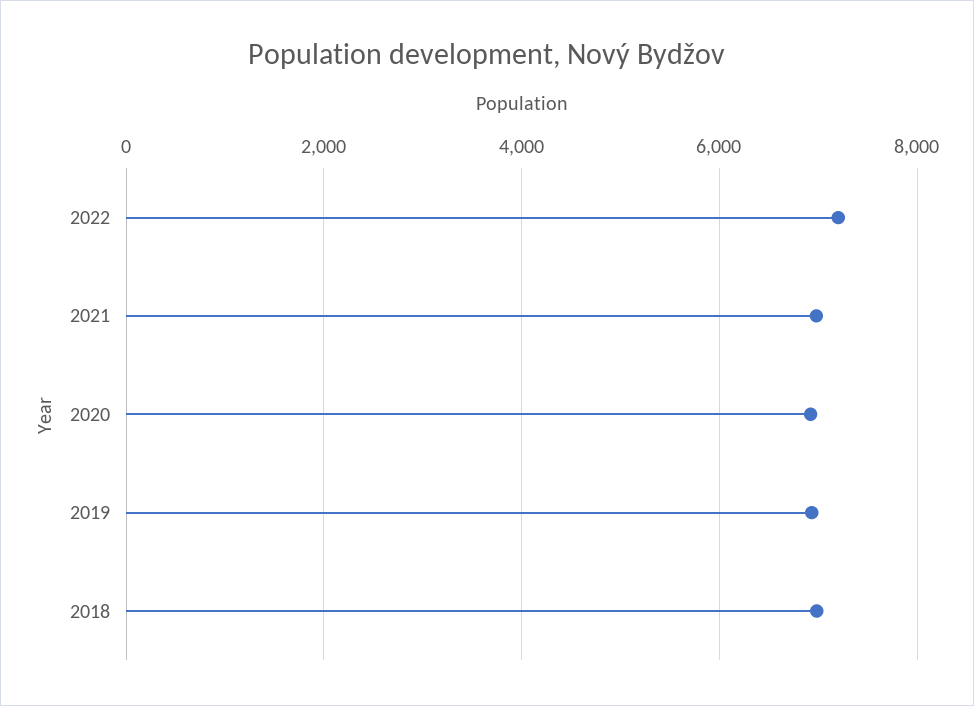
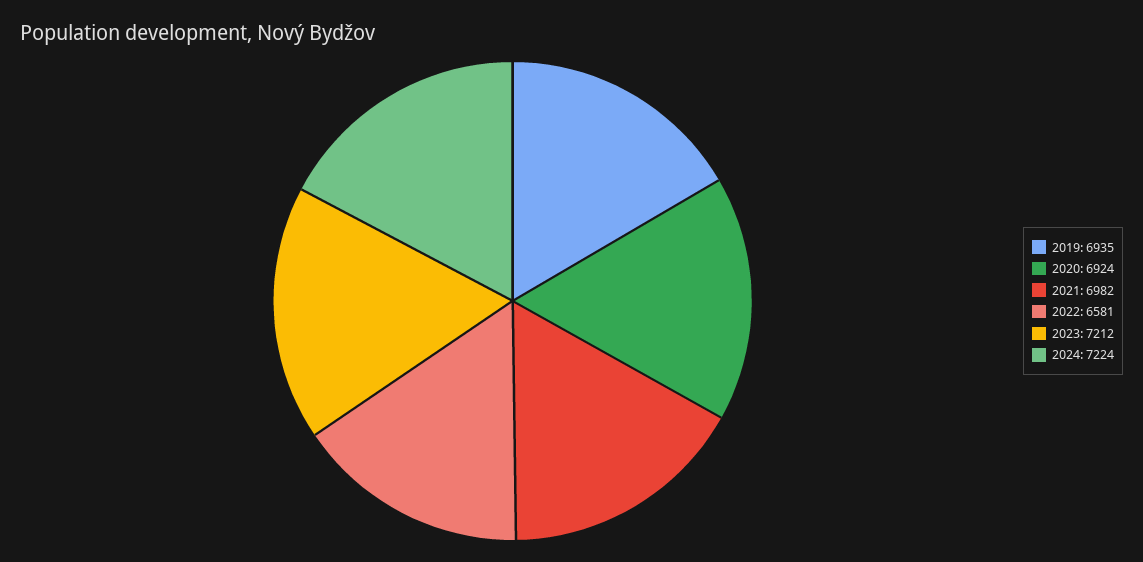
2022: 7200 -> 6581
2018: 7000 -> none
2023: none -> 7212
2024: none -> 7224

